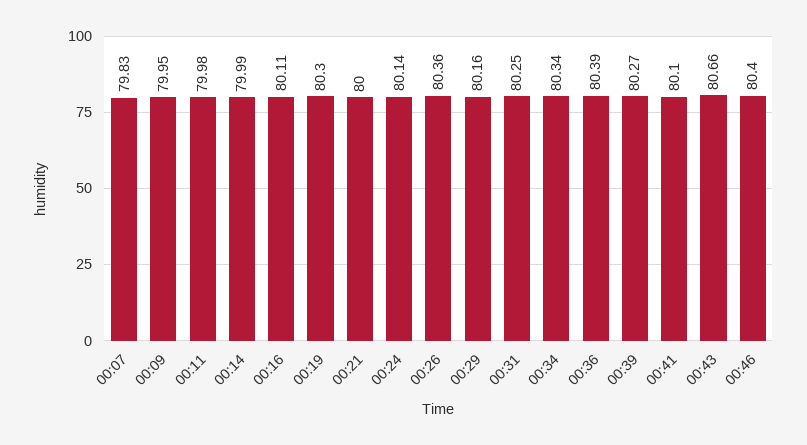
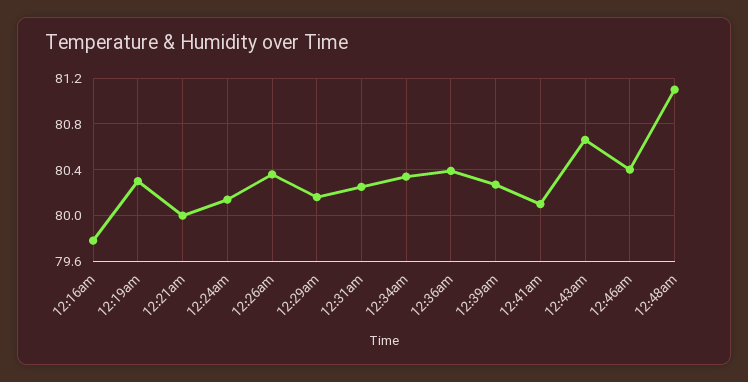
00:07: 79.83 -> none
00:09: 79.95 -> none
00:11: 79.98 -> none
00:14: 79.99 -> none
00:16: 80.11 -> 79.8
12:48am: none -> 81.1

